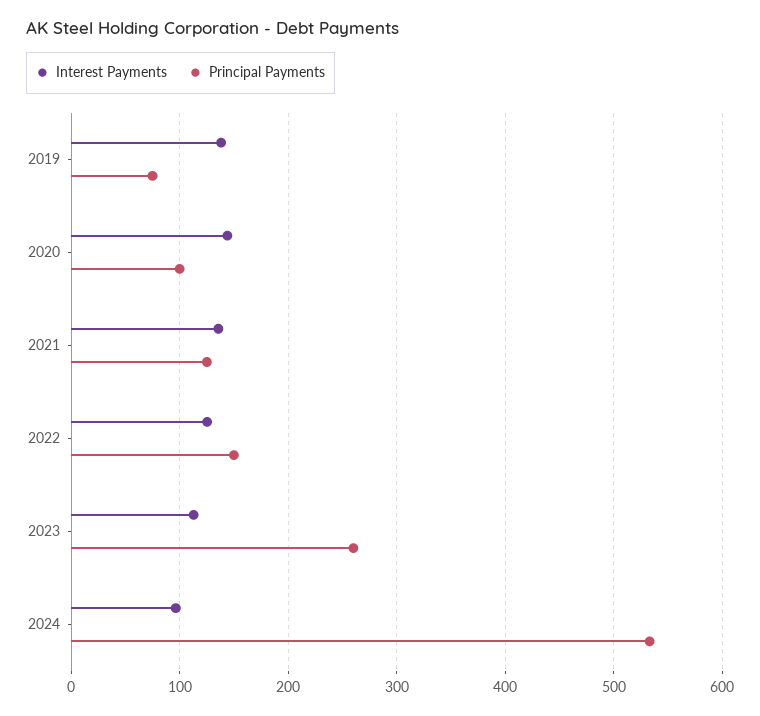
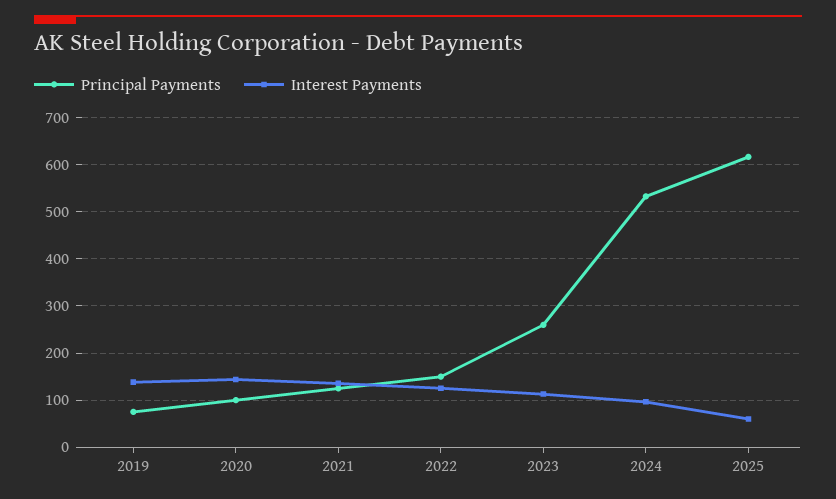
Principal Payments, 2025: none -> 620
Interest Payments, 2025: none -> 60

